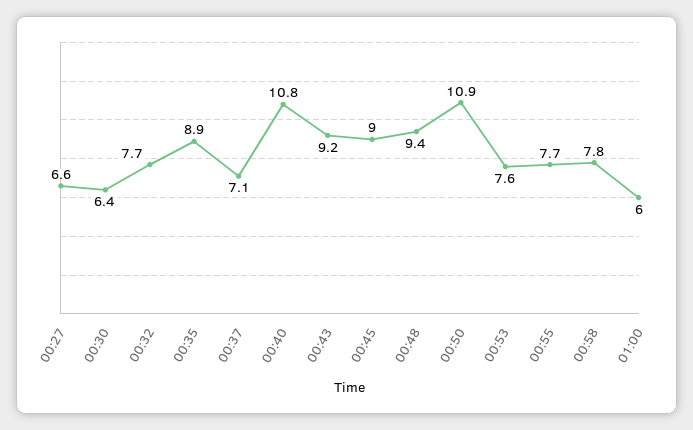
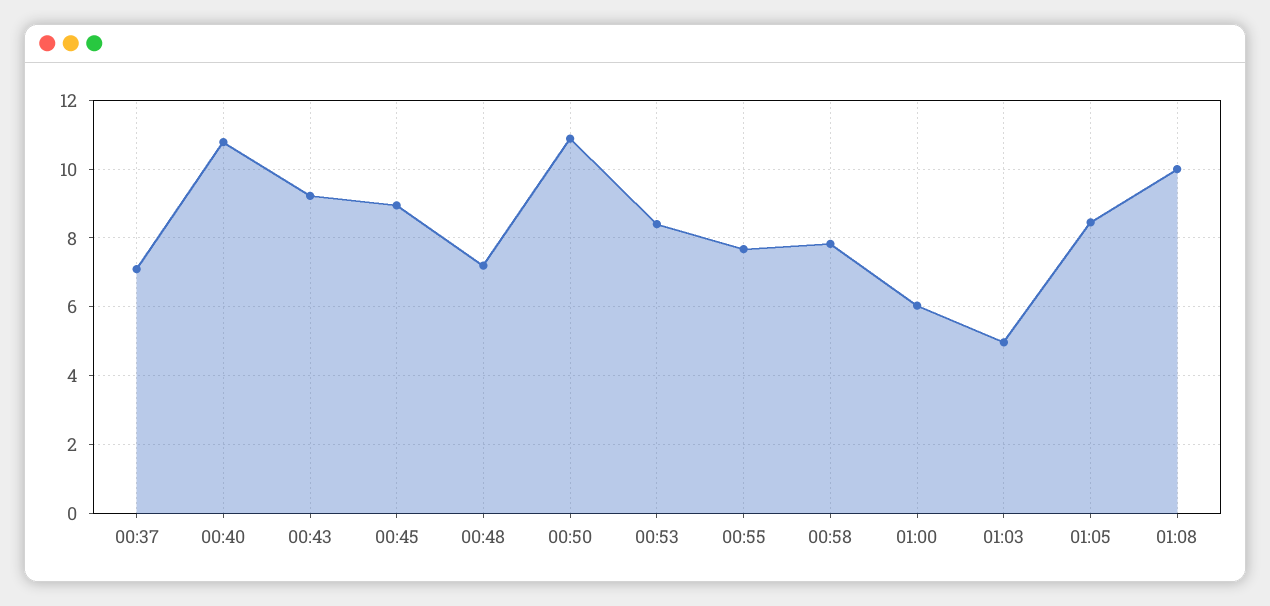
00:27: 6.6 -> none
00:30: 6.4 -> none
00:32: 7.7 -> none
00:35: 8.9 -> none
00:48: 9.4 -> 7.2
00:53: 7.6 -> 8.4
01:03: none -> 5
01:05: none -> 8.4
01:08: none -> 10

